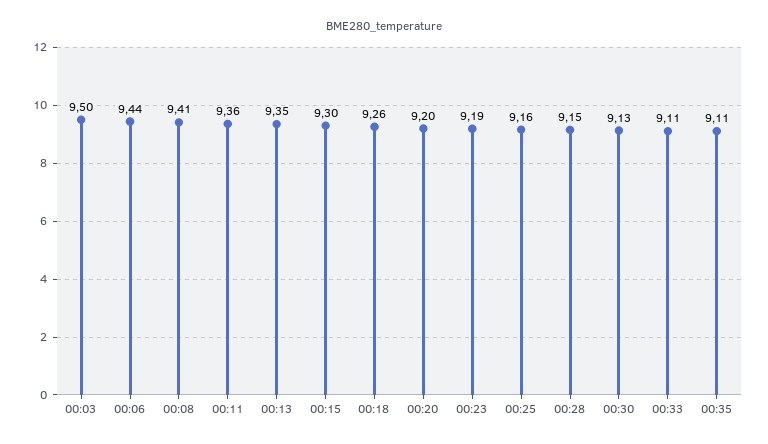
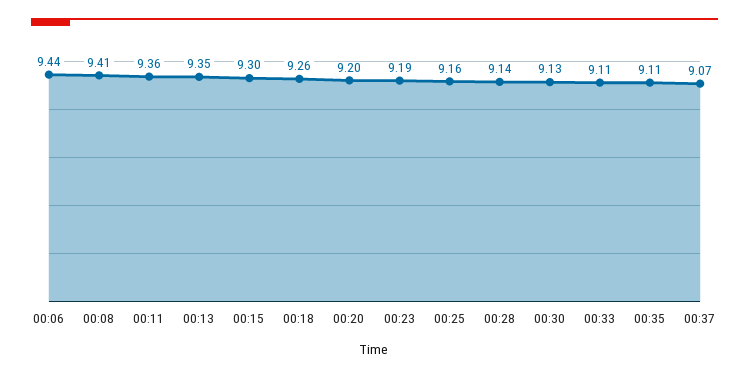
00:03: 9.5 -> none
00:28: 9.15 -> 9.14
00:37: none -> 9.07

